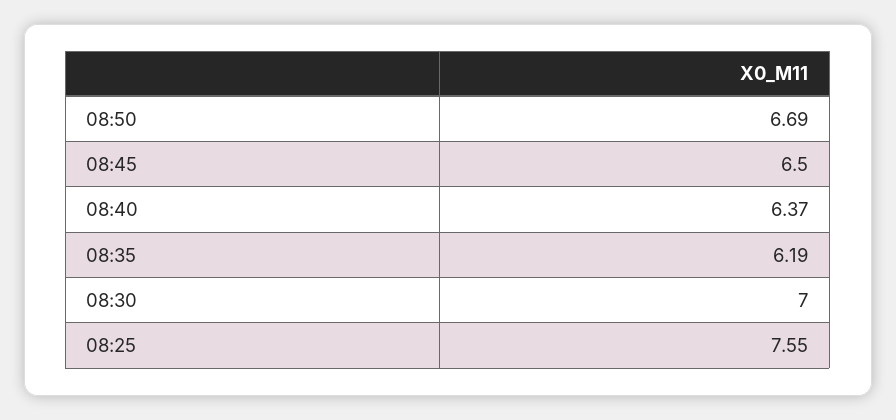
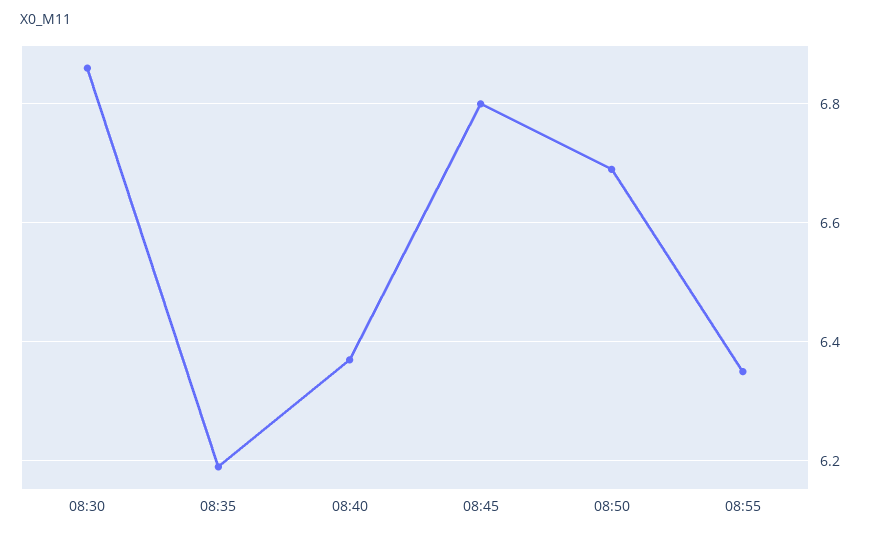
08:45: 6.5 -> 6.8
08:30: 7 -> 6.85
08:25: 7.55 -> none
08:55: none -> 6.35

